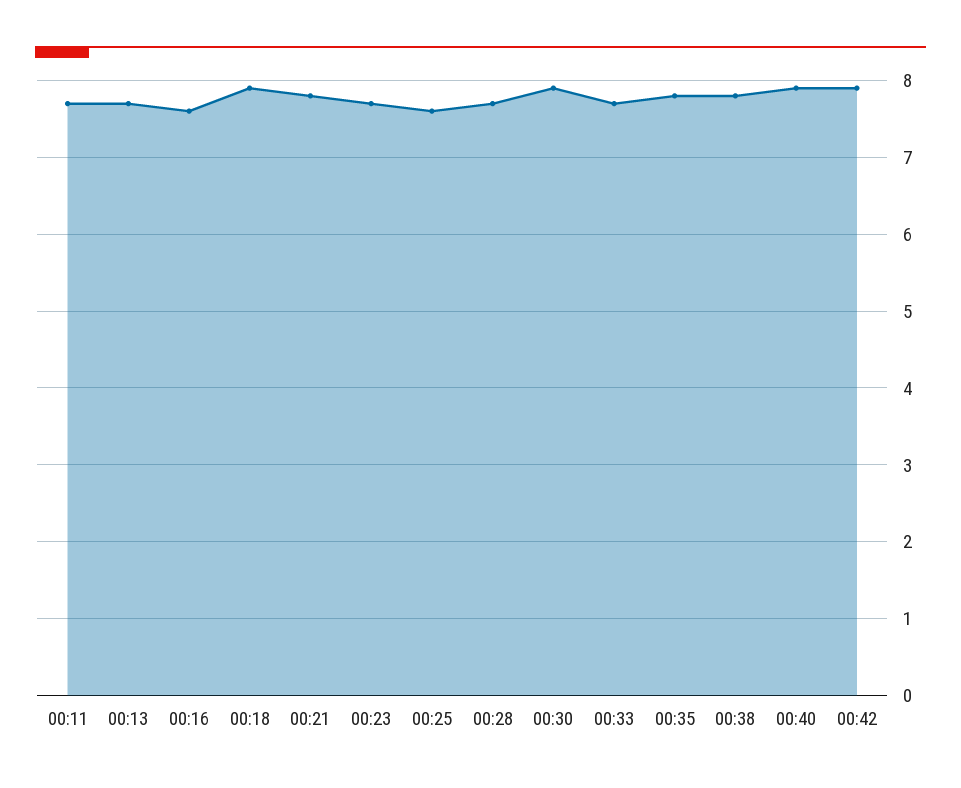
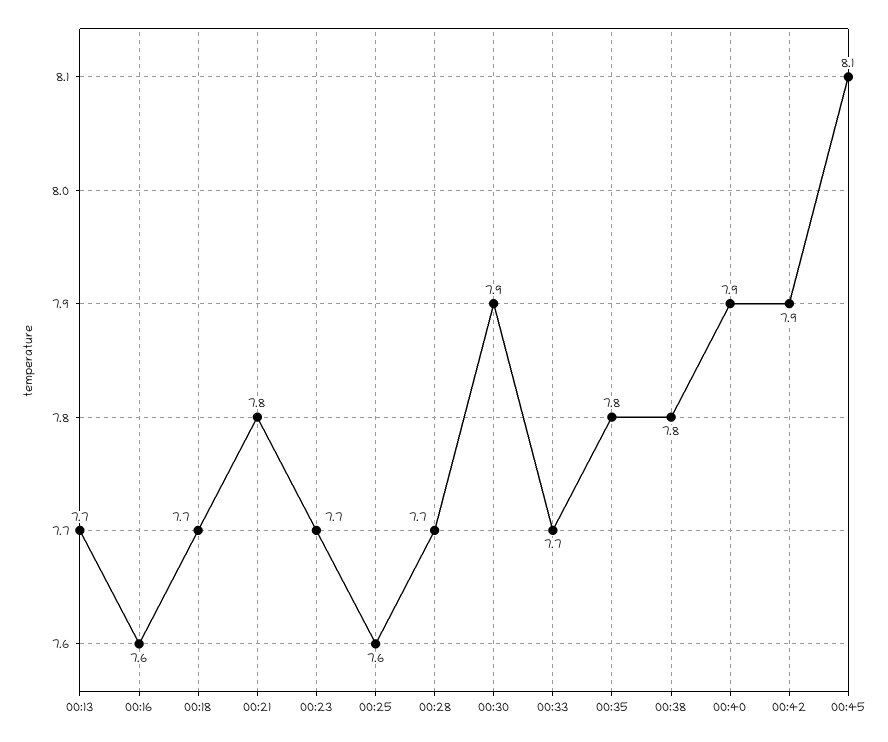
00:11: 7.7 -> none
00:18: 7.9 -> 7.7
00:45: none -> 8.1

